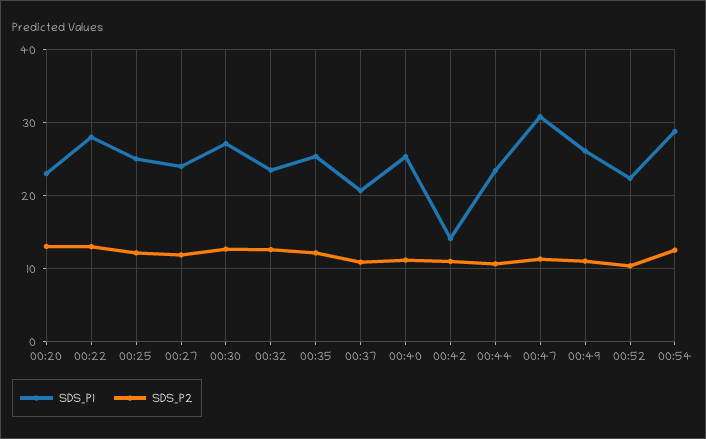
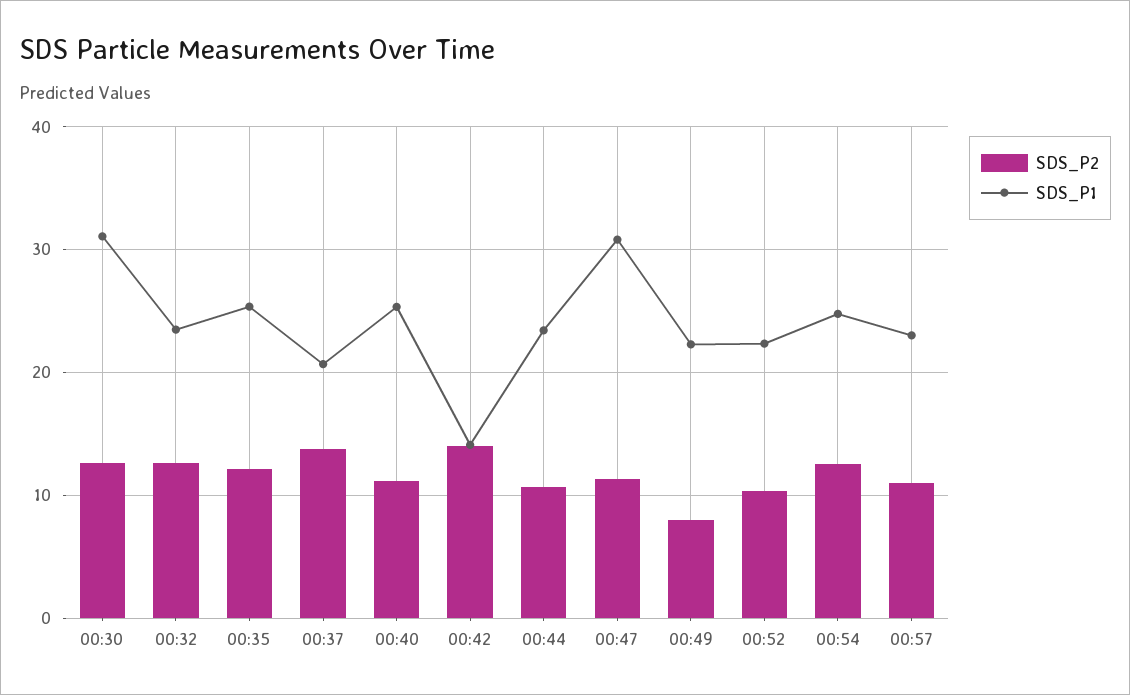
SDS_P1, 00:20: 23 -> none
SDS_P2, 00:20: 13 -> none
SDS_P1, 00:22: 28 -> none
SDS_P2, 00:22: 13 -> none
SDS_P1, 00:25: 25 -> none
SDS_P2, 00:25: 12 -> none
SDS_P1, 00:27: 24 -> none
SDS_P2, 00:27: 12 -> none
SDS_P1, 00:30: 27 -> 31
SDS_P2, 00:37: 11 -> 14
SDS_P2, 00:42: 11 -> 14
SDS_P1, 00:49: 26 -> 22
SDS_P2, 00:49: 11 -> 8
SDS_P1, 00:54: 29 -> 25
SDS_P2, 00:57: none -> 11
SDS_P1, 00:57: none -> 23

